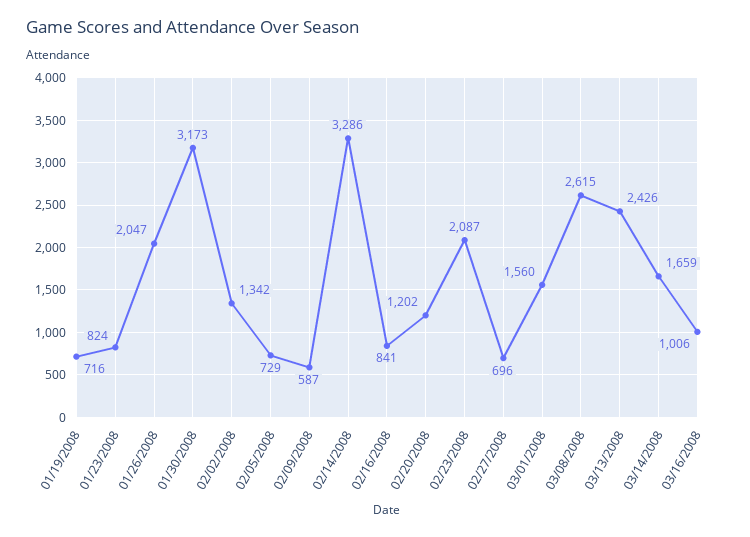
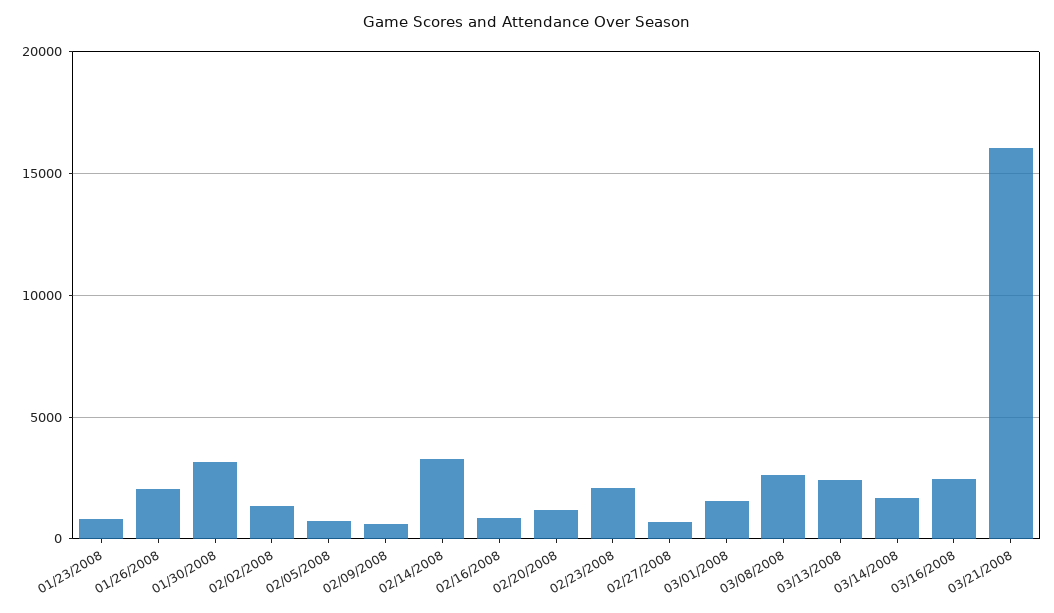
01/19/2008: 716 -> none
03/16/2008: 1006 -> 2500
03/21/2008: none -> 16000

